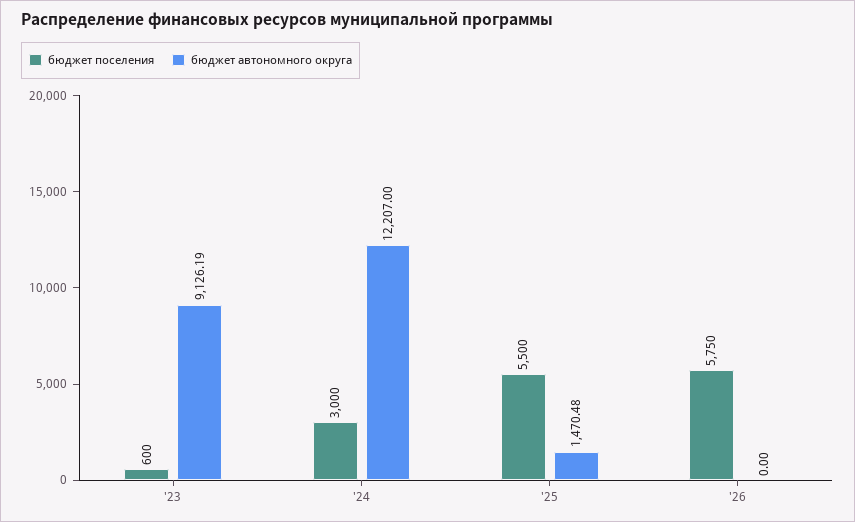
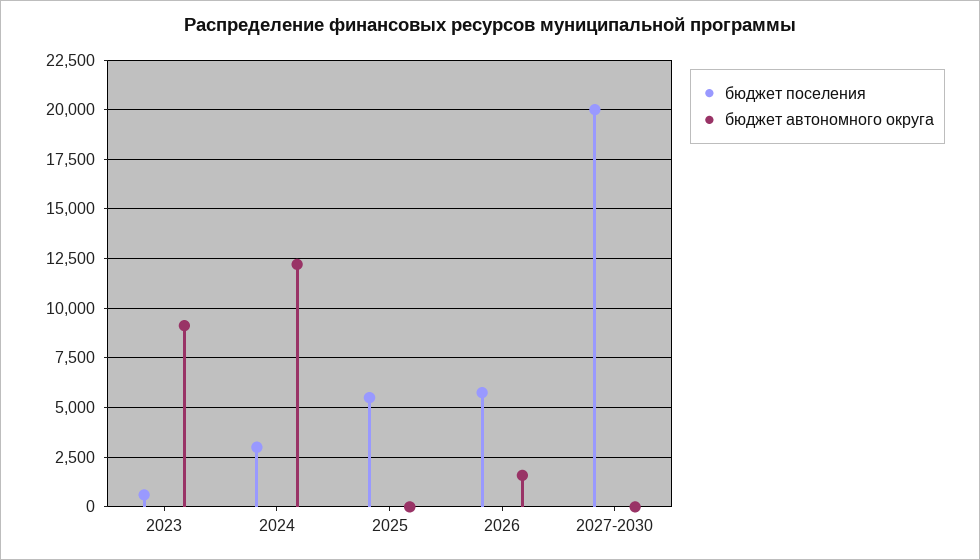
бюджет автономного округа, '25: 1470.48 -> 0
бюджет автономного округа, '26: 0 -> 1500
бюджет поселения, 2027-2030: none -> 20000
бюджет автономного округа, 2027-2030: none -> 0

